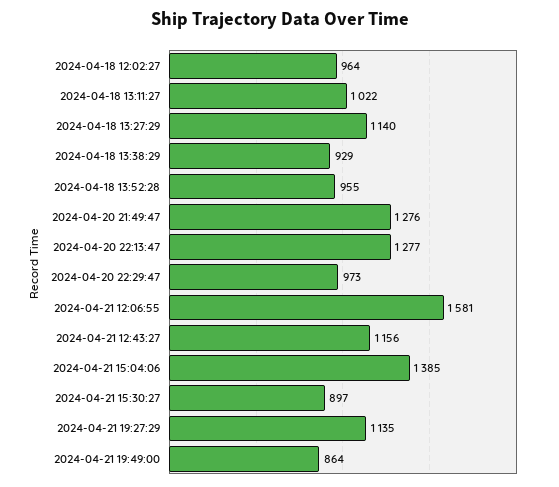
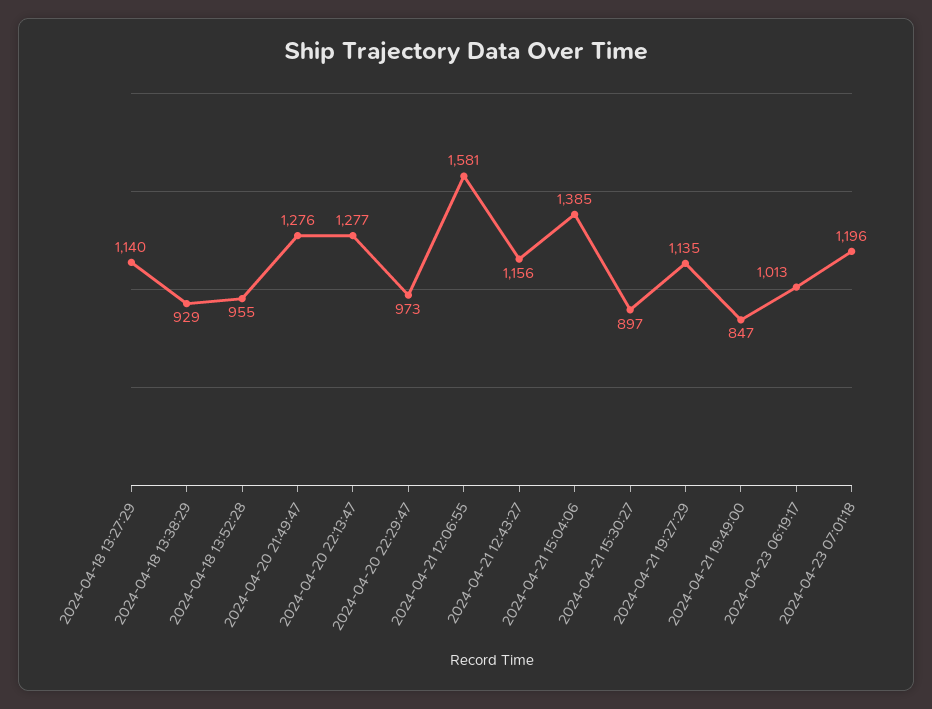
2024-04-18 12:02:27: 964 -> none
2024-04-18 13:11:27: 1022 -> none
2024-04-21 19:49:00: 864 -> 847
2024-04-23 06:19:17: none -> 1013
2024-04-23 07:01:18: none -> 1196

